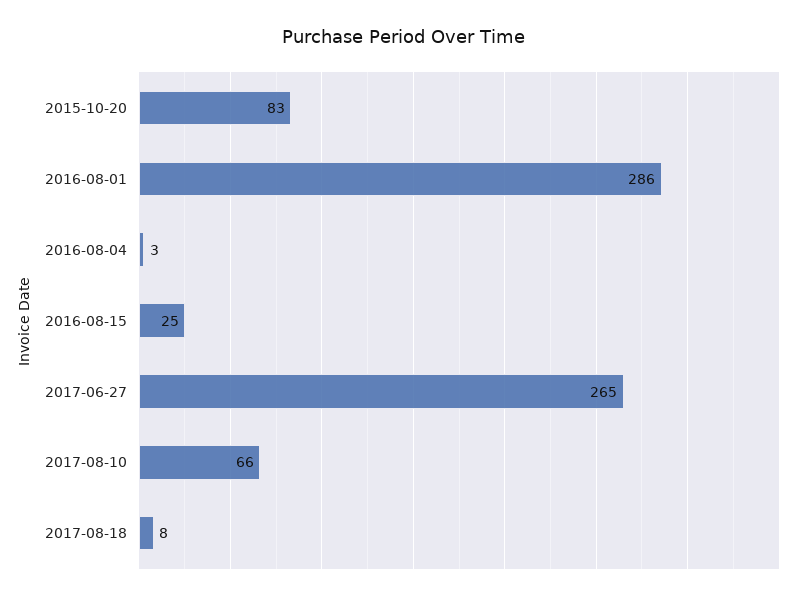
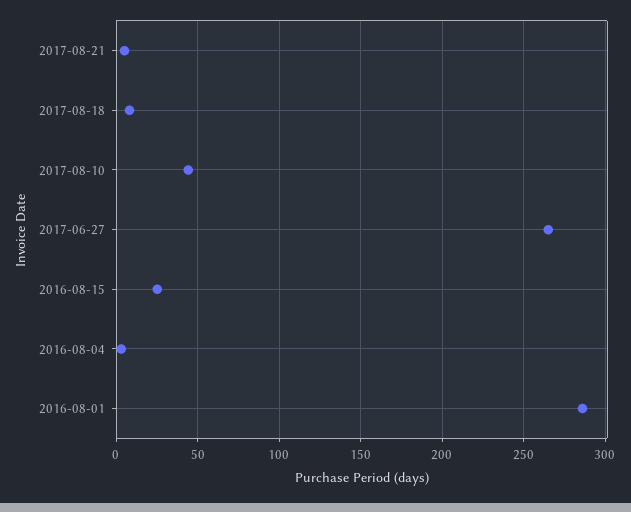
2015-10-20: 83 -> none
2017-08-10: 66 -> 45
2017-08-21: none -> 5

